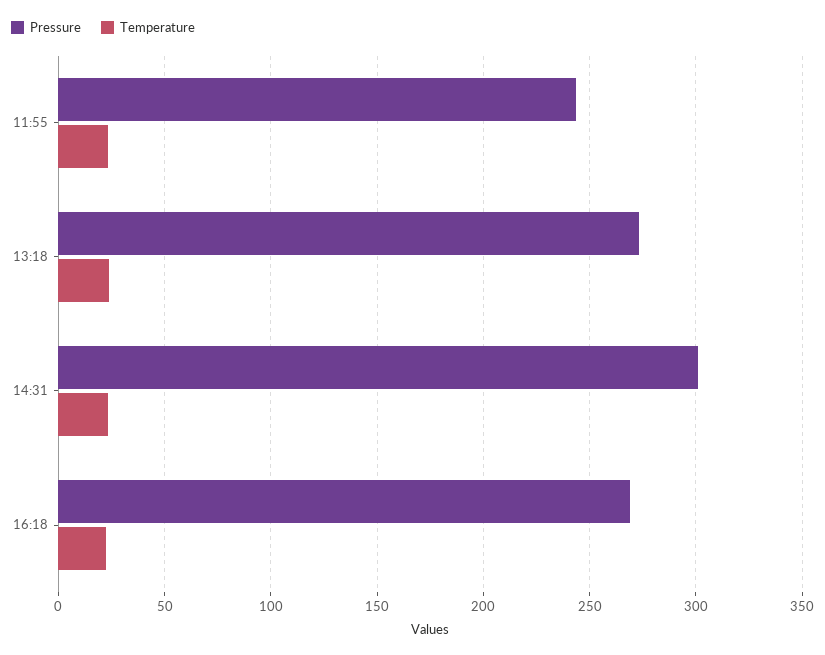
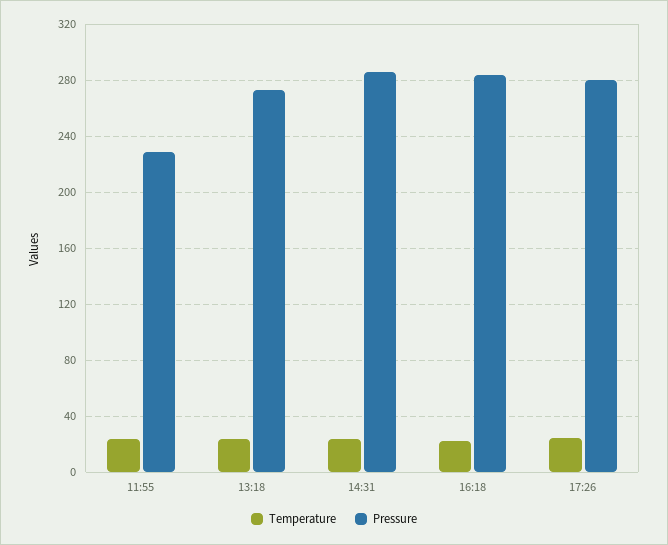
Pressure, 11:55: 245 -> 230
Pressure, 14:31: 300 -> 285
Pressure, 16:18: 270 -> 285
Temperature, 17:26: none -> 25
Pressure, 17:26: none -> 280

